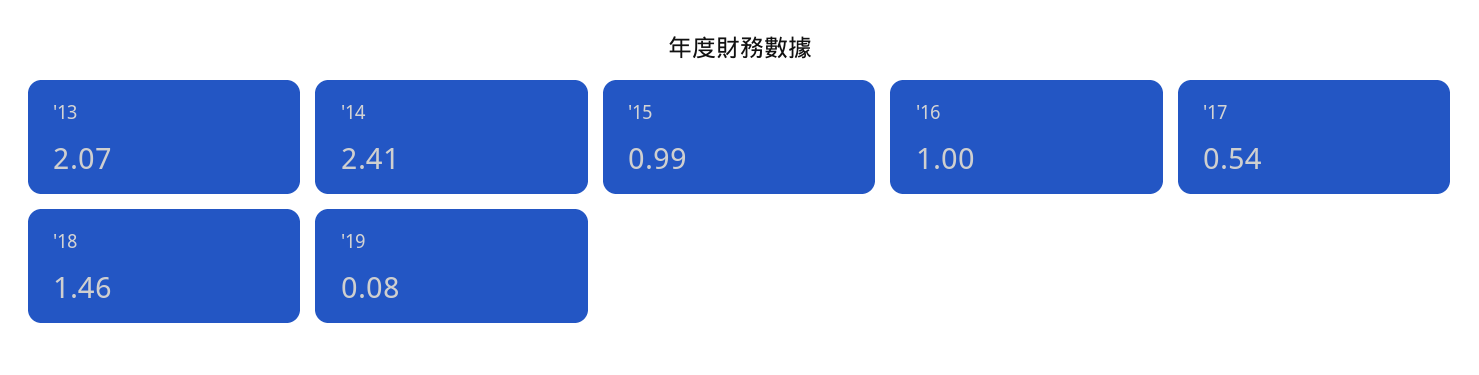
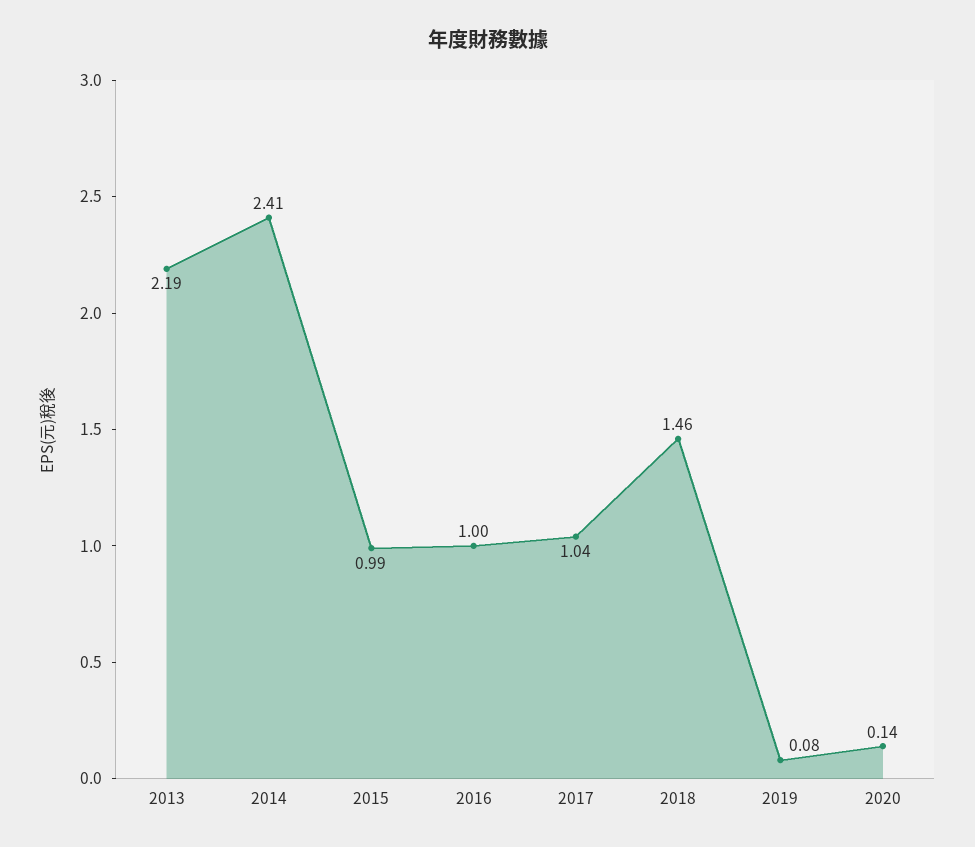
'13: 2.07 -> 2.19
'17: 0.54 -> 1.04
2020: none -> 0.14

